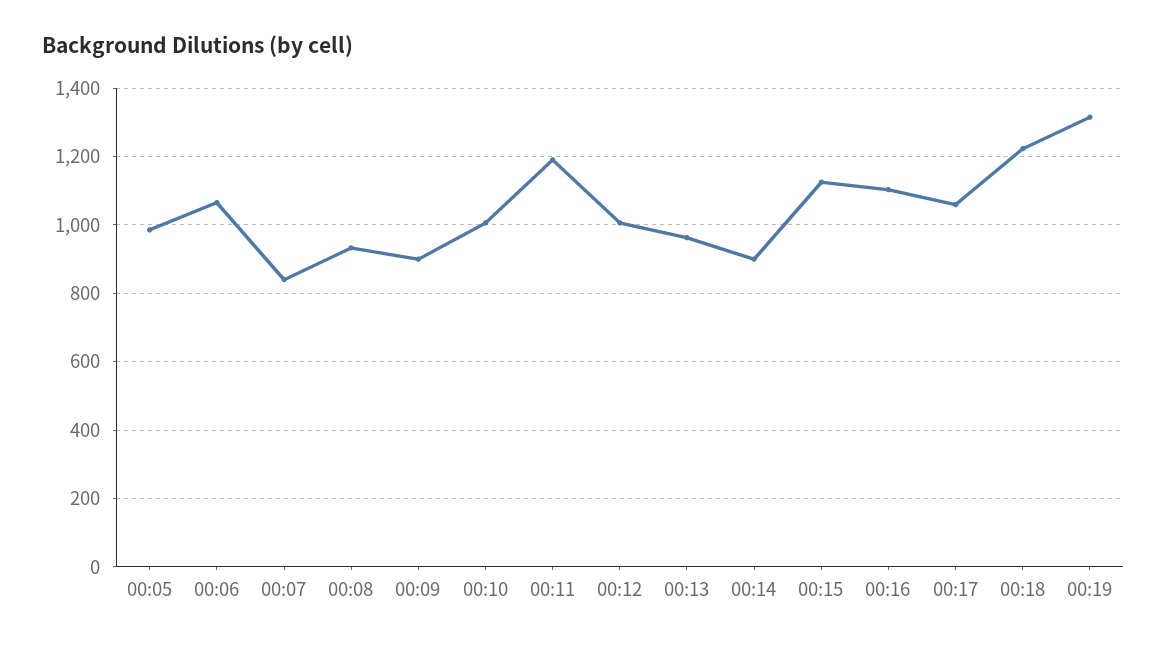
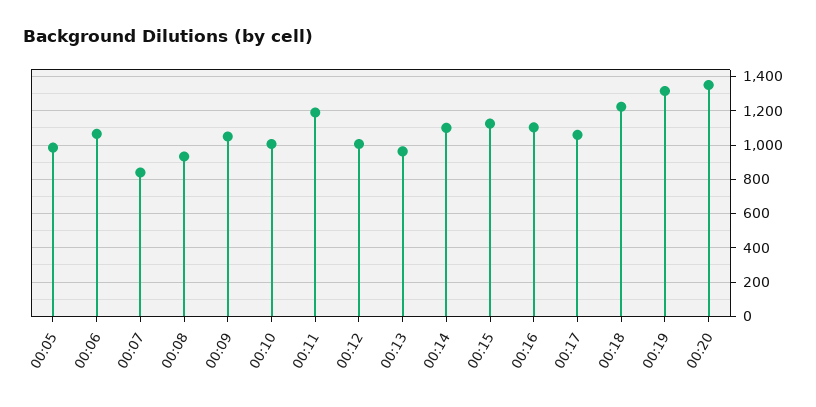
00:09: 900 -> 1050
00:14: 900 -> 1100
00:20: none -> 1350

